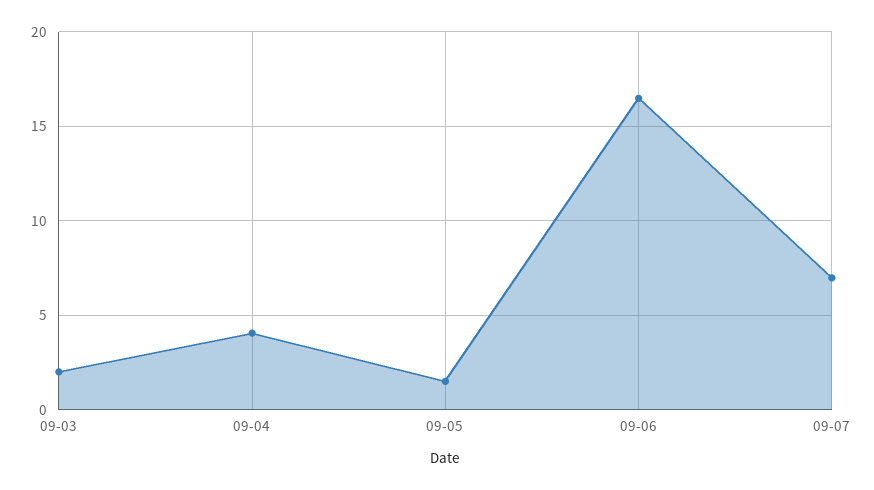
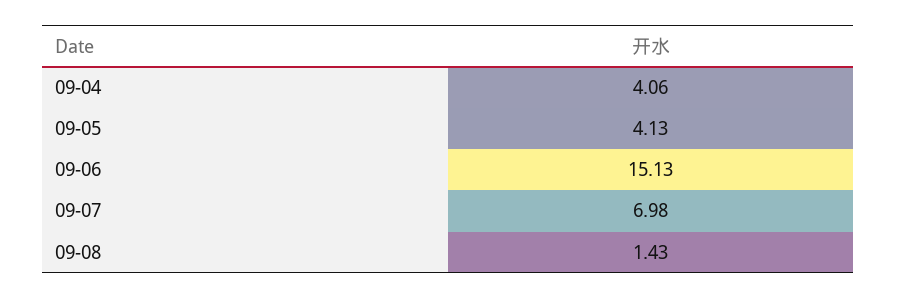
09-03: 2 -> none
09-05: 1.5 -> 4.13
09-06: 16.5 -> 15.13
09-08: none -> 1.43

